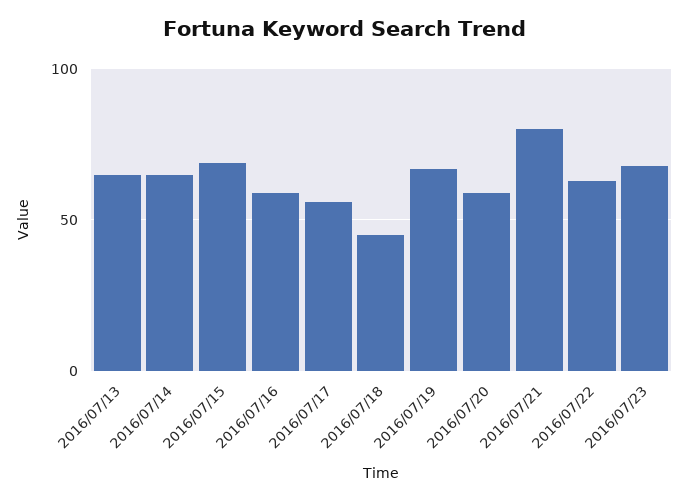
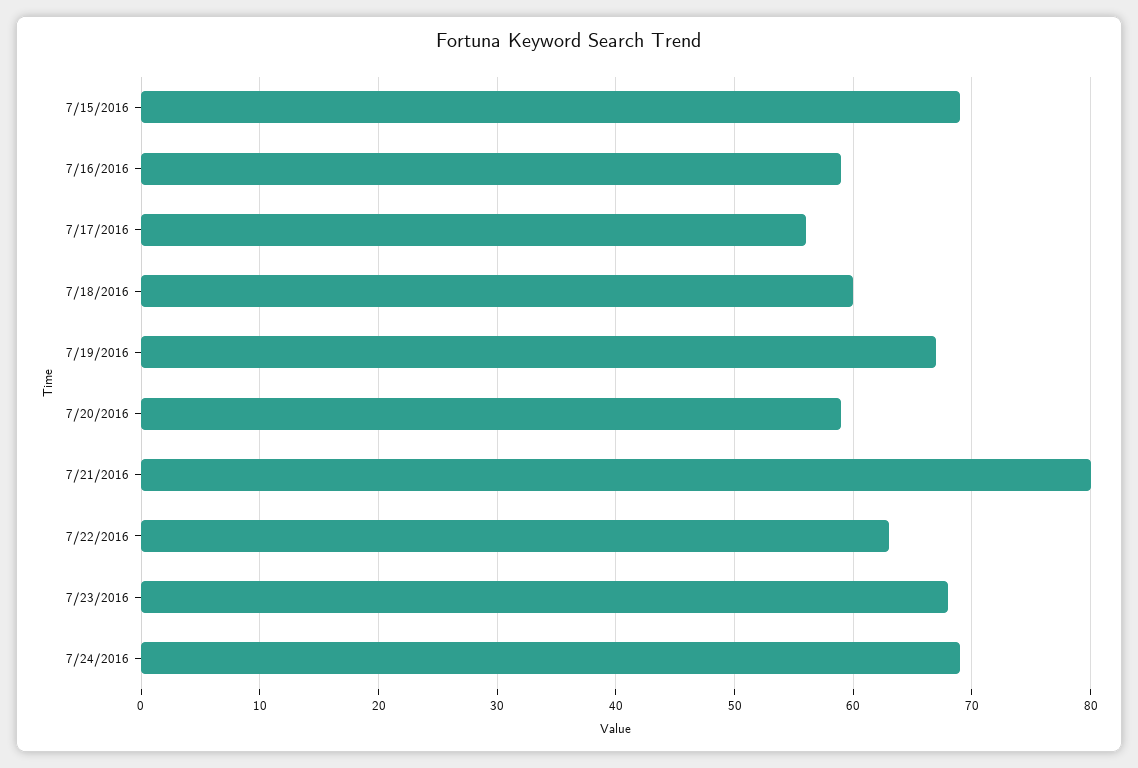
2016/07/13: 65 -> none
2016/07/14: 65 -> none
2016/07/18: 45 -> 60
7/24/2016: none -> 69

